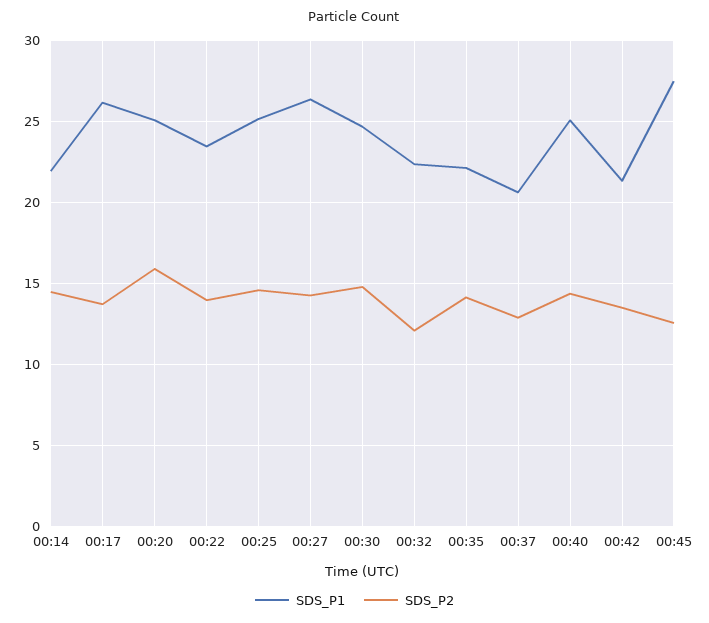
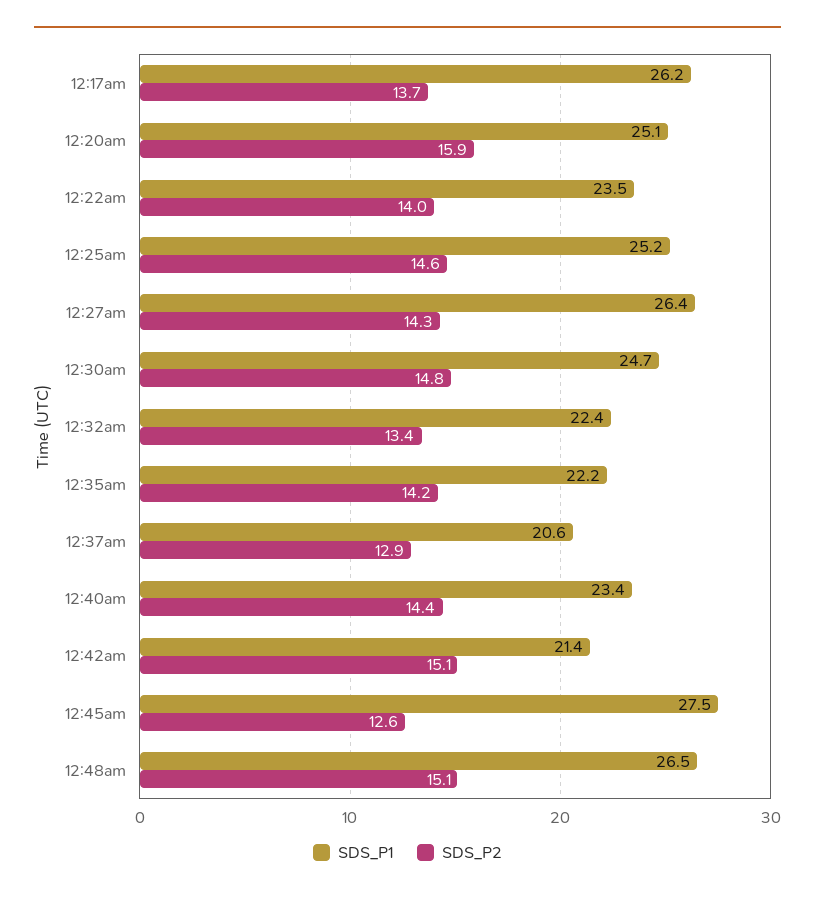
SDS_P1, 00:14: 22 -> none
SDS_P2, 00:14: 14.5 -> none
SDS_P2, 00:32: 12 -> 13.4
SDS_P1, 00:40: 25 -> 23.4
SDS_P2, 00:42: 13.5 -> 15.1
SDS_P1, 12:48am: none -> 26.5
SDS_P2, 12:48am: none -> 15.1

